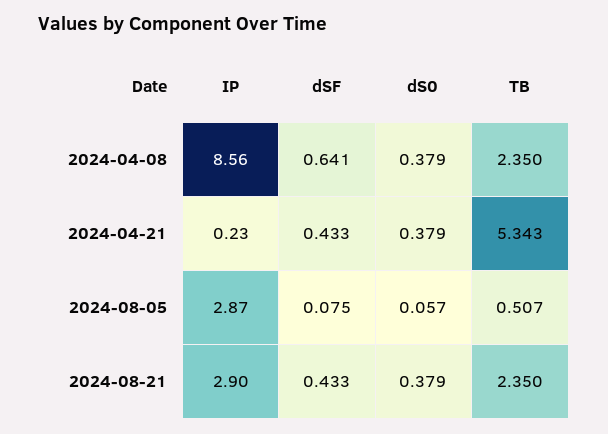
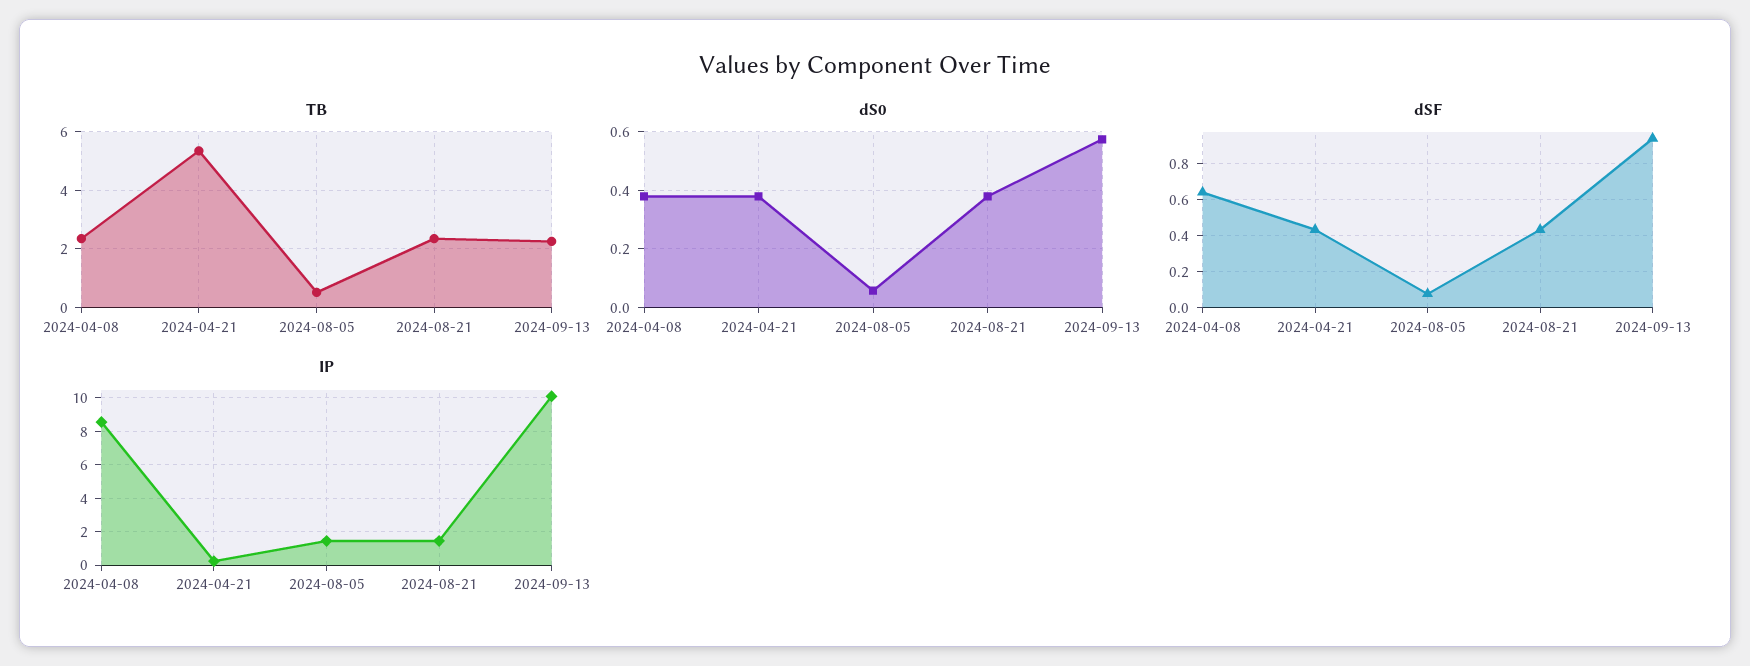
IP, 2024-08-05: 2.87 -> 1.5
IP, 2024-08-21: 2.9 -> 1.5
TB, 2024-09-13: none -> 2.25
dS0, 2024-09-13: none -> 0.575
dSF, 2024-09-13: none -> 0.95
IP, 2024-09-13: none -> 10

